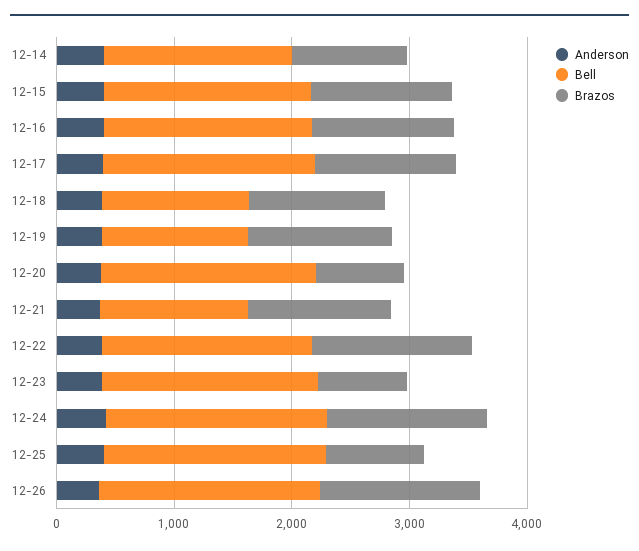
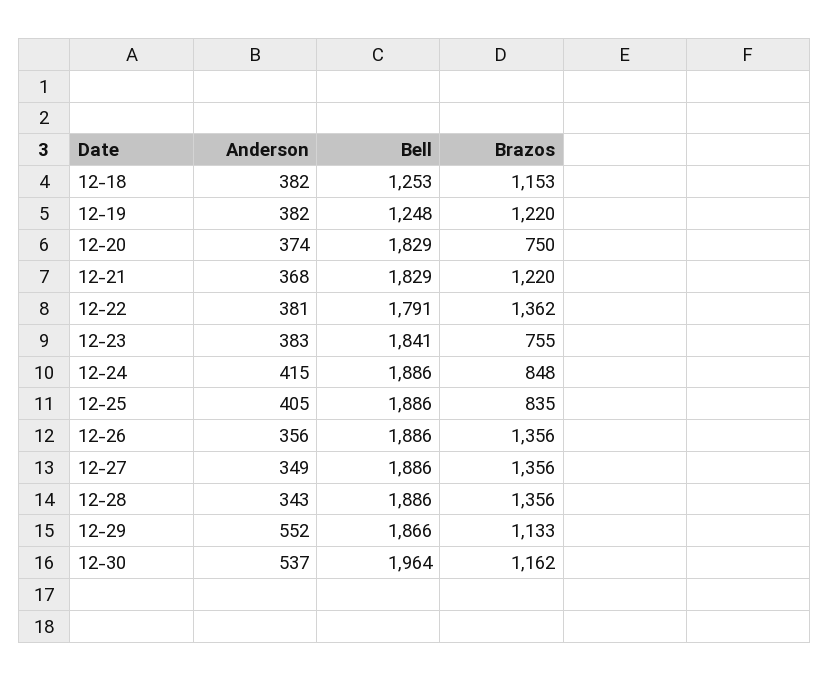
Anderson, 12-14: 400 -> none
Bell, 12-14: 1600 -> none
Brazos, 12-14: 1000 -> none
Anderson, 12-15: 400 -> none
Bell, 12-15: 1800 -> none
Brazos, 12-15: 1200 -> none
Anderson, 12-16: 400 -> none
Bell, 12-16: 1800 -> none
Brazos, 12-16: 1200 -> none
Anderson, 12-17: 400 -> none
Bell, 12-17: 1800 -> none
Brazos, 12-17: 1200 -> none
Bell, 12-21: 1200 -> 1829
Brazos, 12-24: 1400 -> 848
Anderson, 12-27: none -> 349
Bell, 12-27: none -> 1886
Brazos, 12-27: none -> 1356
Anderson, 12-28: none -> 343
Bell, 12-28: none -> 1886
Brazos, 12-28: none -> 1356
Anderson, 12-29: none -> 552
Bell, 12-29: none -> 1866
Brazos, 12-29: none -> 1133
Anderson, 12-30: none -> 537
Bell, 12-30: none -> 1964
Brazos, 12-30: none -> 1162

